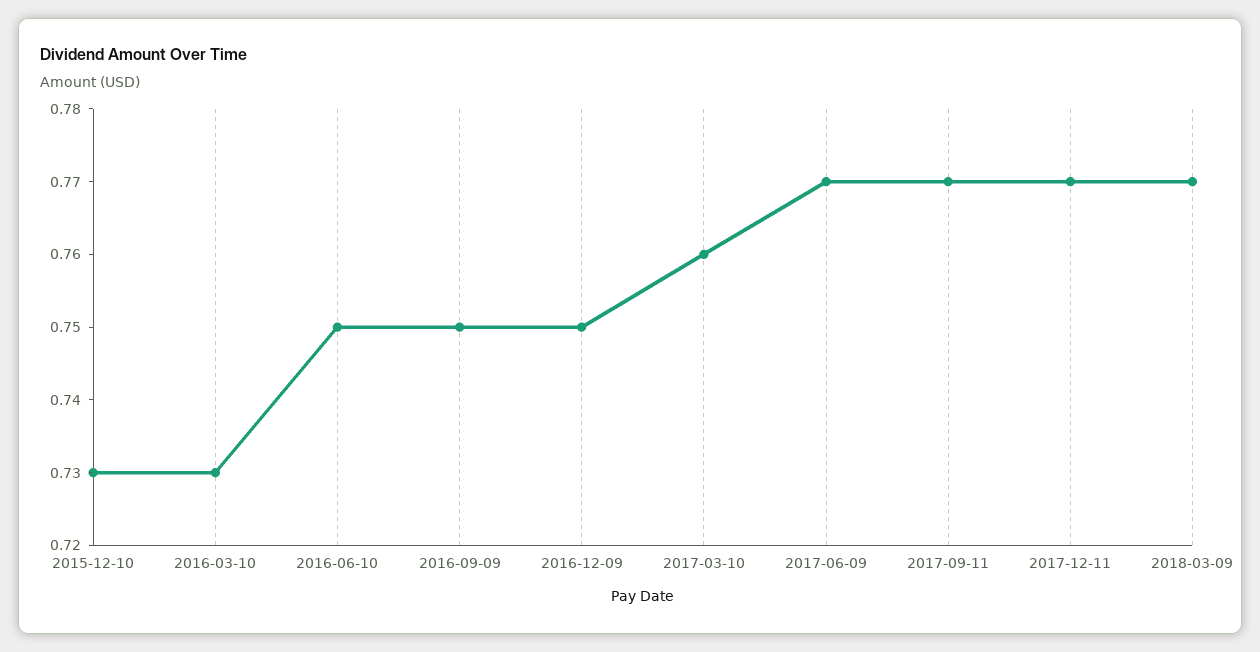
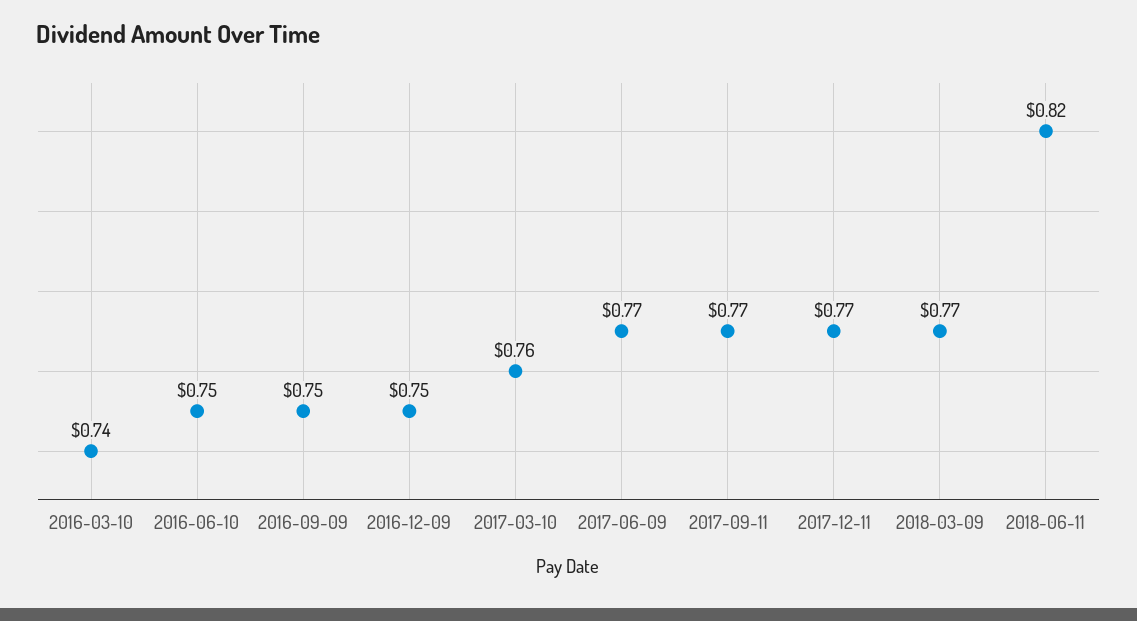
2015-12-10: 0.73 -> none
2016-03-10: 0.73 -> 0.74
2018-06-11: none -> 0.82

